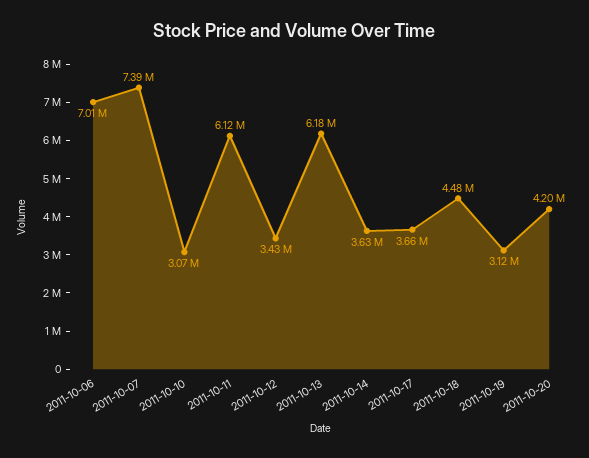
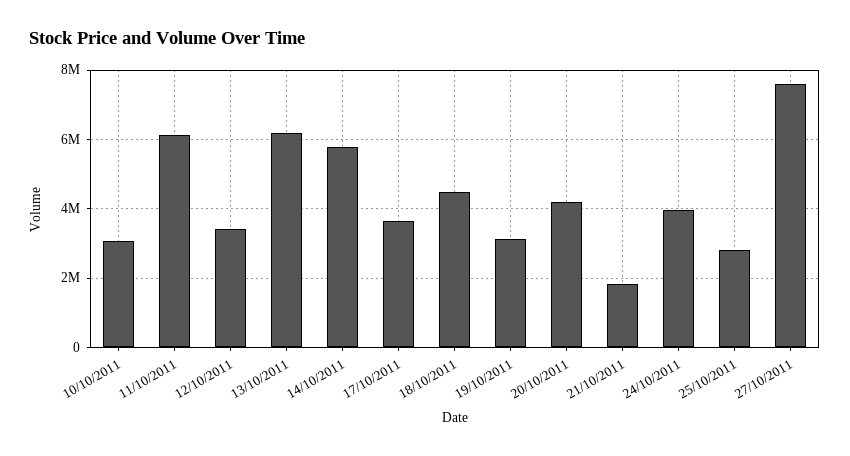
2011-10-06: 7010000 -> none
2011-10-07: 7390000 -> none
2011-10-14: 3630000 -> 5800000
21/10/2011: none -> 1800000
24/10/2011: none -> 4000000
25/10/2011: none -> 2800000
27/10/2011: none -> 7600000

